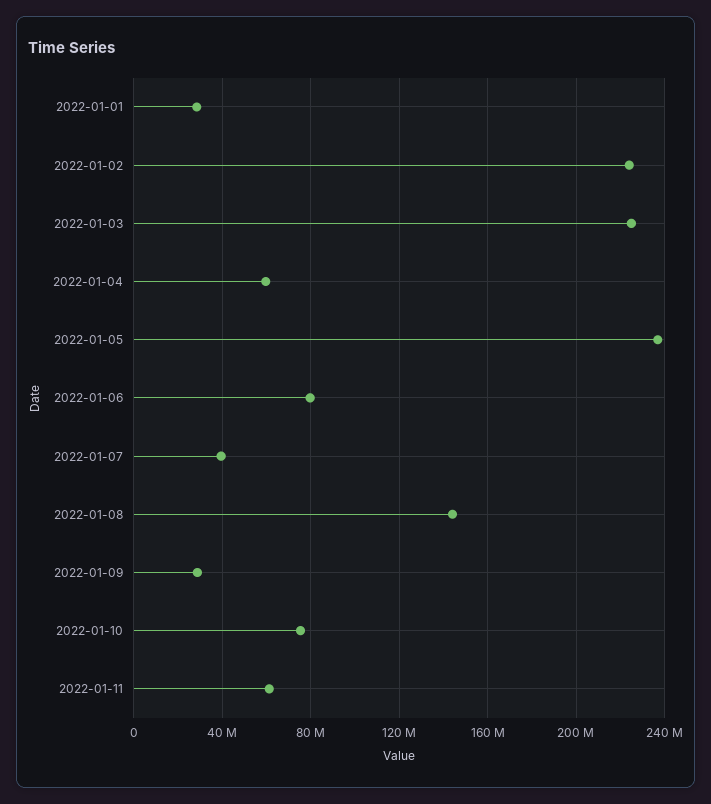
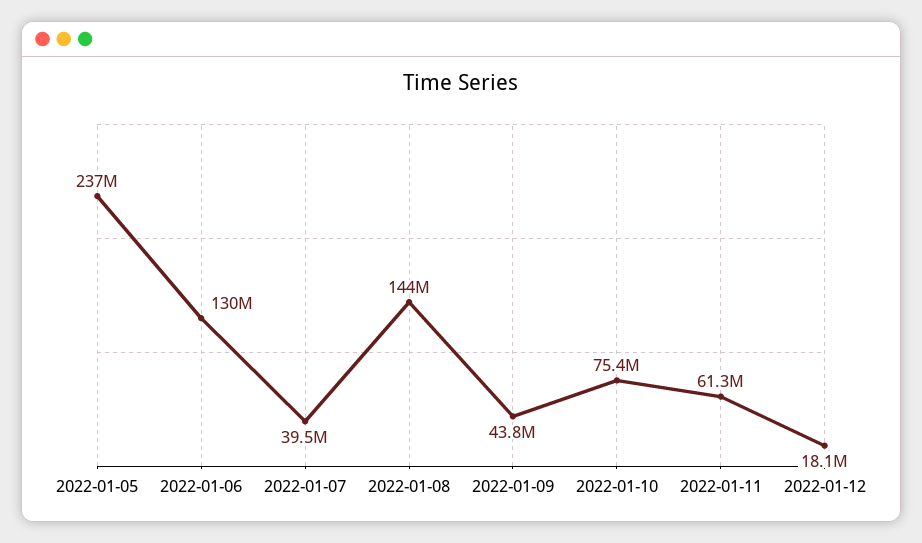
2022-01-01: 30000000 -> none
2022-01-02: 225000000 -> none
2022-01-03: 225000000 -> none
2022-01-04: 60000000 -> none
2022-01-06: 80000000 -> 130000000
2022-01-09: 30000000 -> 43800000
2022-01-12: none -> 18100000

